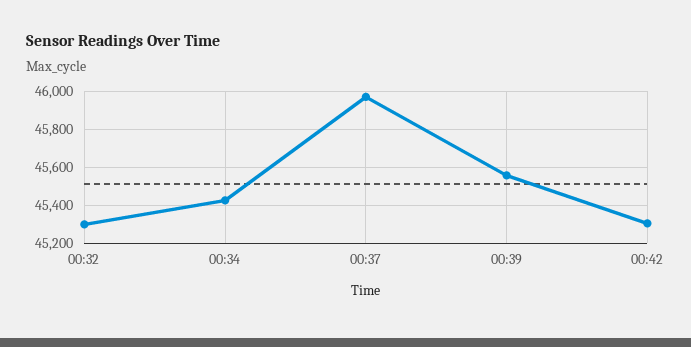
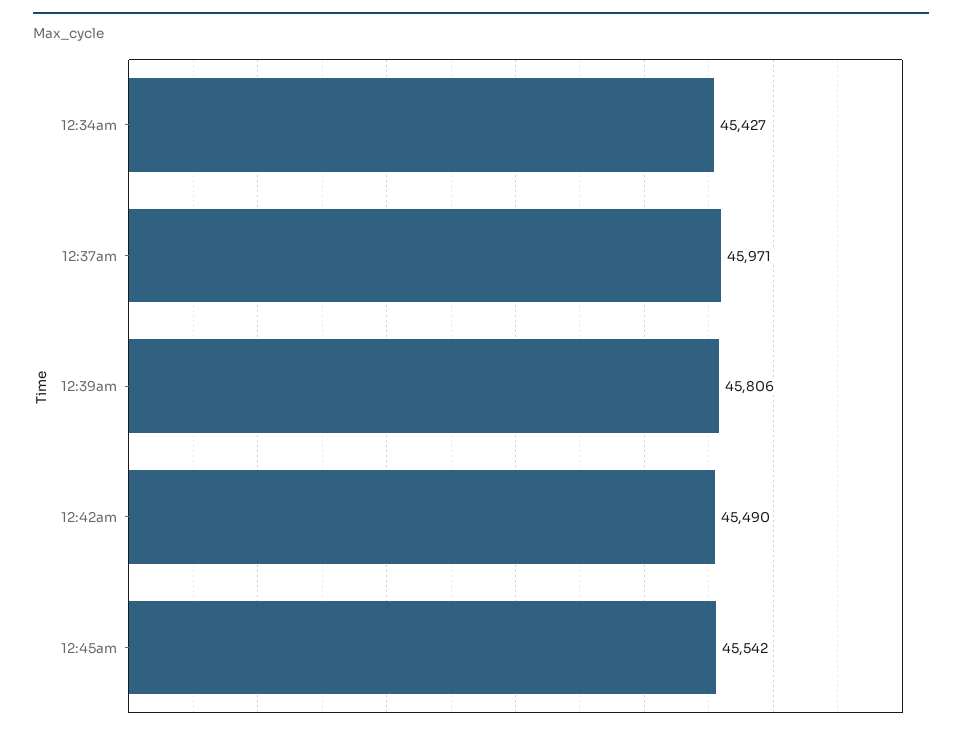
00:32: 45300 -> none
00:39: 45550 -> 45806
00:42: 45300 -> 45490
12:45am: none -> 45542

